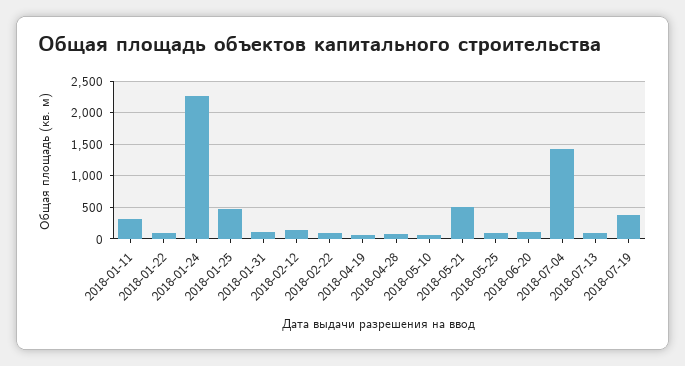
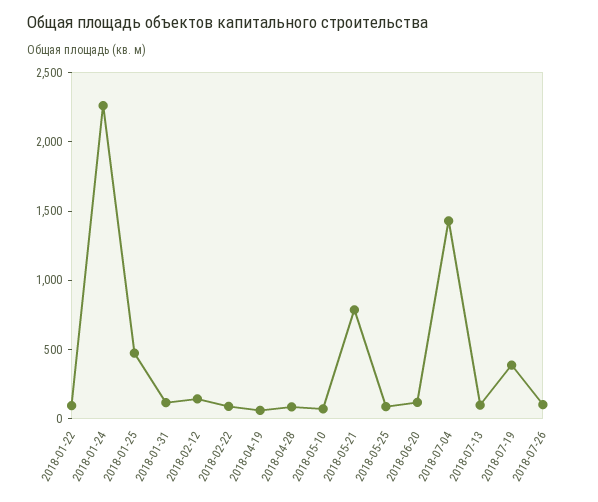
2018-01-11: 300 -> none
2018-05-21: 500 -> 800
2018-07-26: none -> 100

